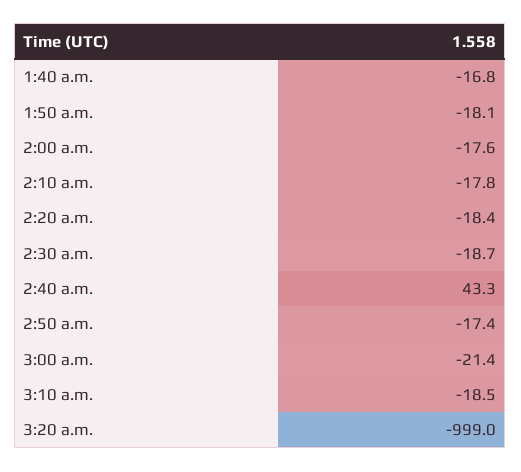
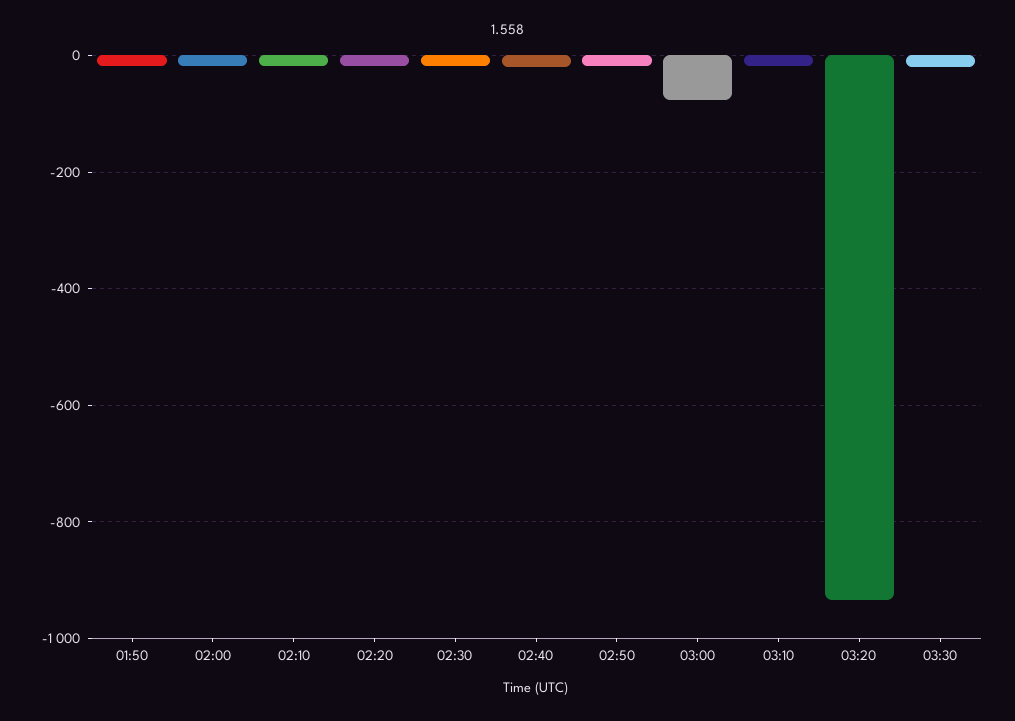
1:40 a.m.: -16.8 -> none
2:40 a.m.: 43.3 -> -20
3:00 a.m.: -21.4 -> -80
3:20 a.m.: -999 -> -940
03:30: none -> -20

